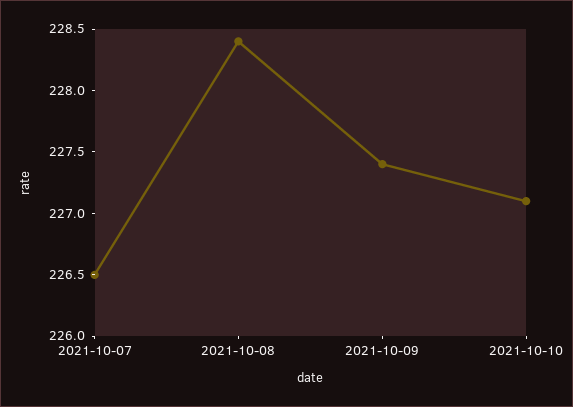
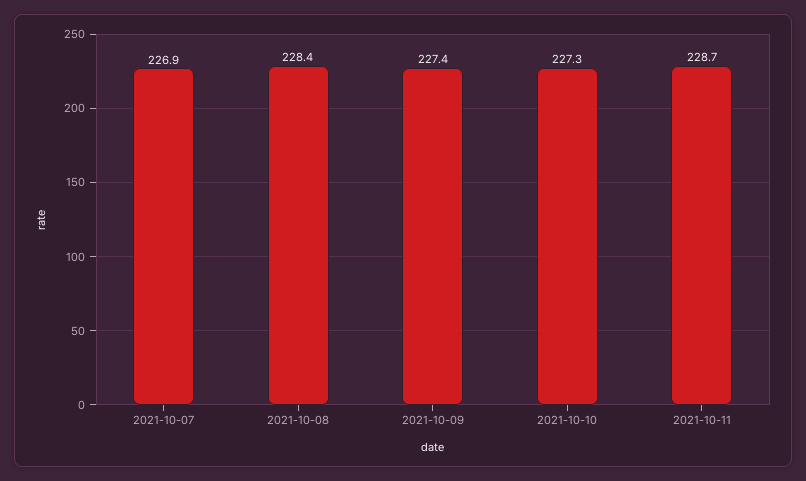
2021-10-07: 226.5 -> 226.9
2021-10-10: 227.1 -> 227.3
2021-10-11: none -> 228.7

